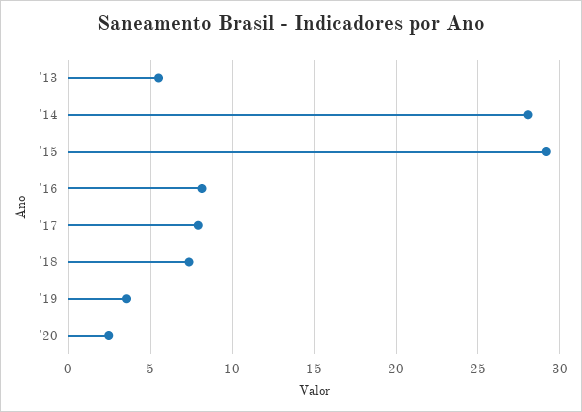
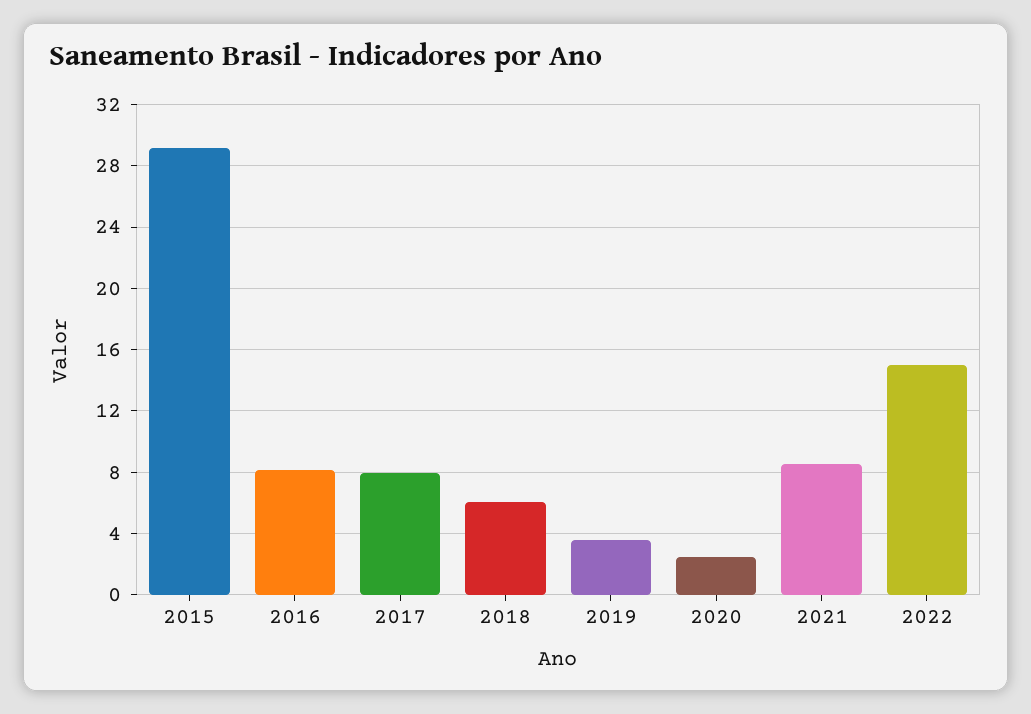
'13: 5.5 -> none
'14: 28 -> none
'18: 7.5 -> 6
2021: none -> 8.5
2022: none -> 15

